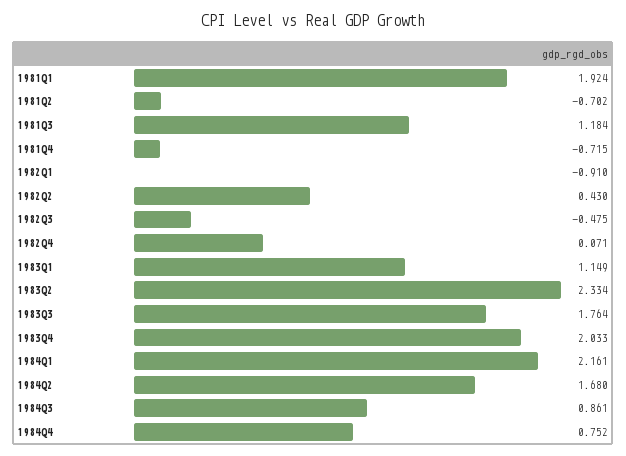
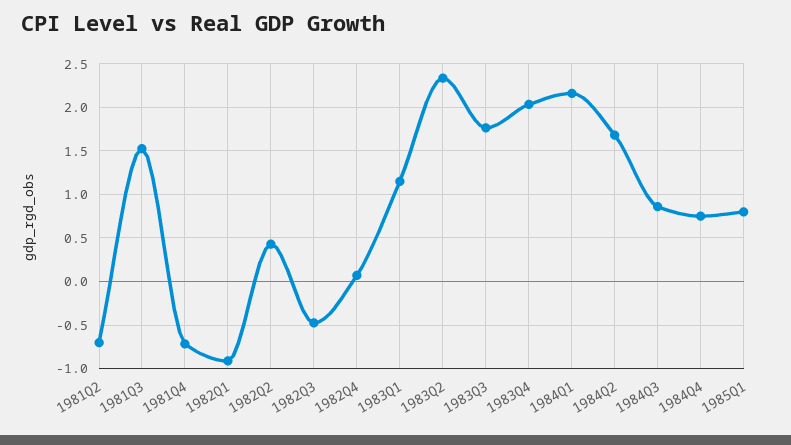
1981Q1: 1.924 -> none
1981Q3: 1.184 -> 1.5
1985Q1: none -> 0.8

